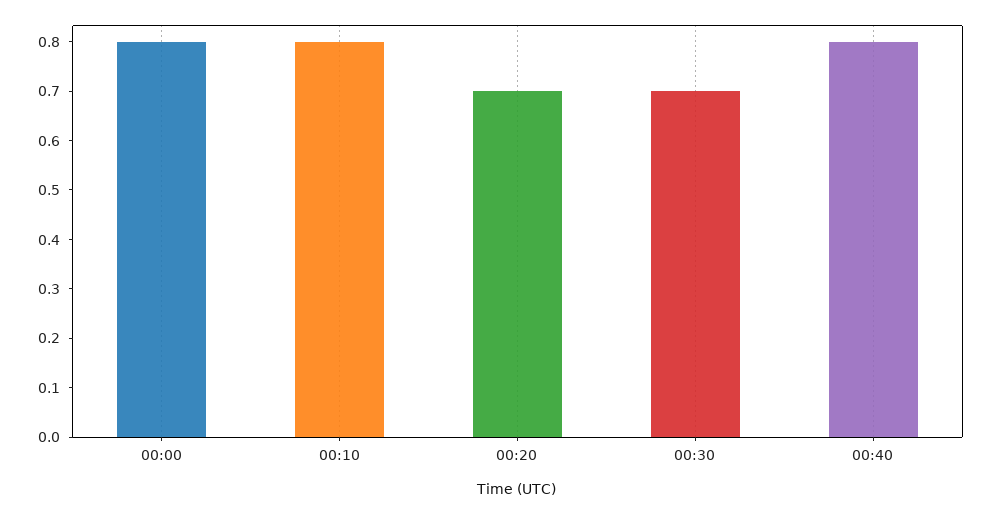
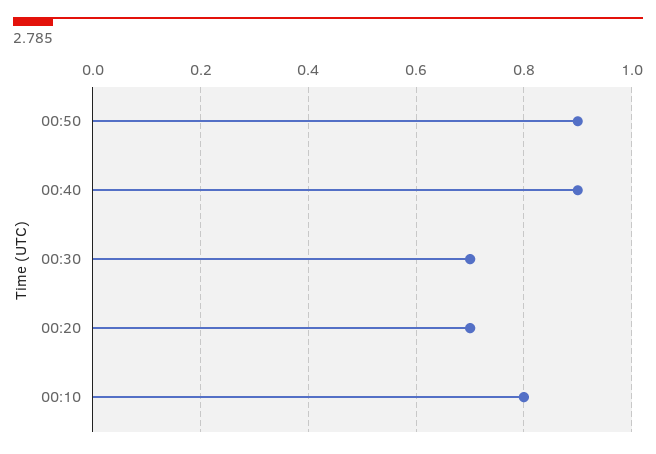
00:00: 0.8 -> none
00:40: 0.8 -> 0.9
00:50: none -> 0.9

